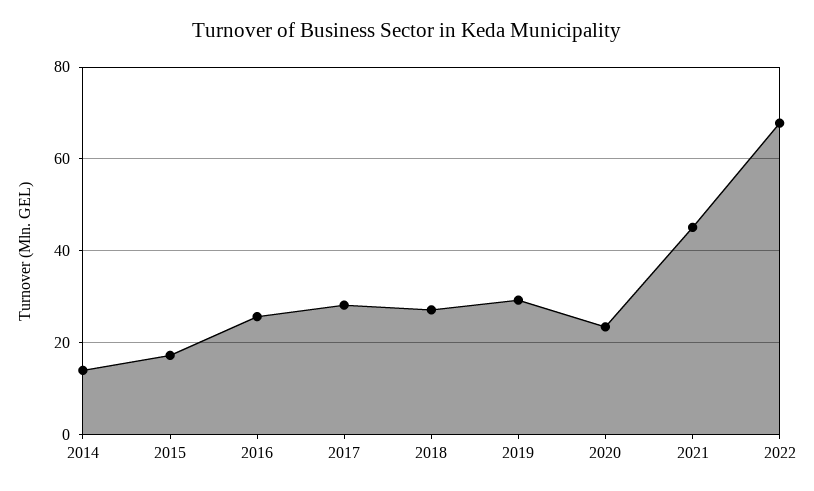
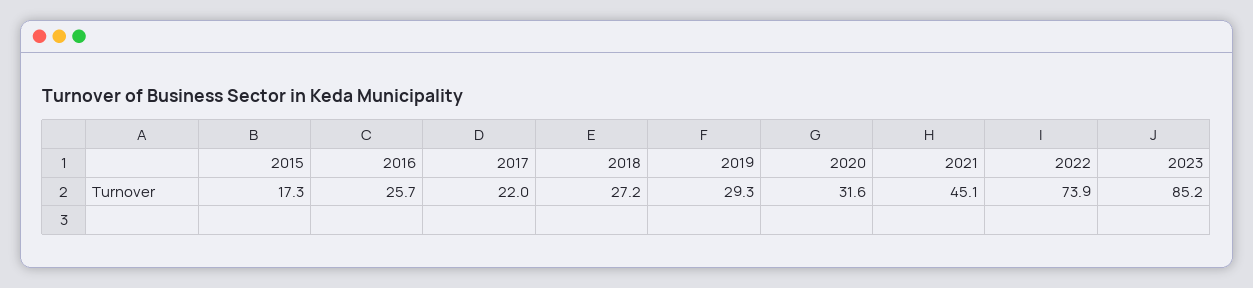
2014: 14 -> none
2017: 28 -> 22
2020: 24 -> 31.6
2022: 68 -> 73.9
2023: none -> 85.2

